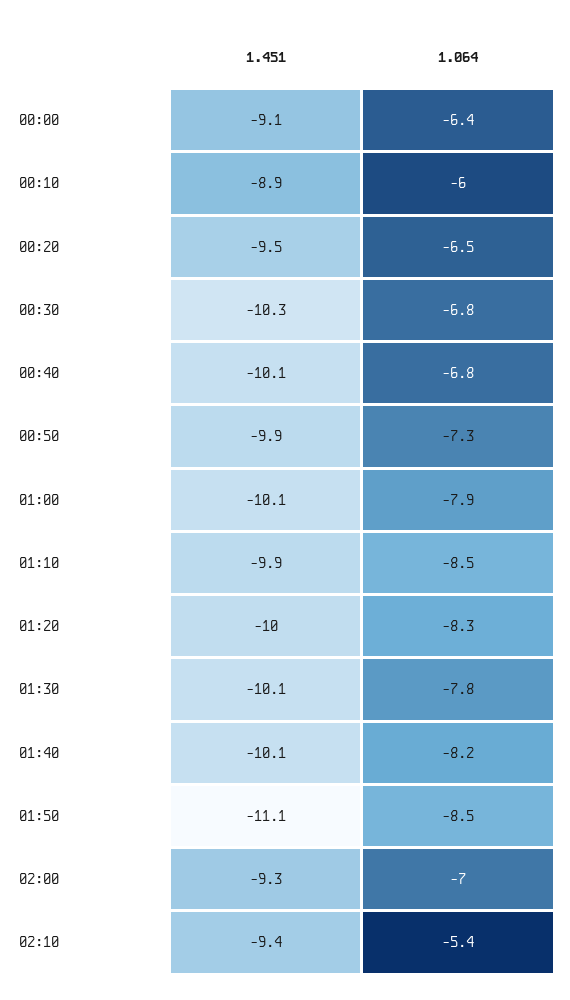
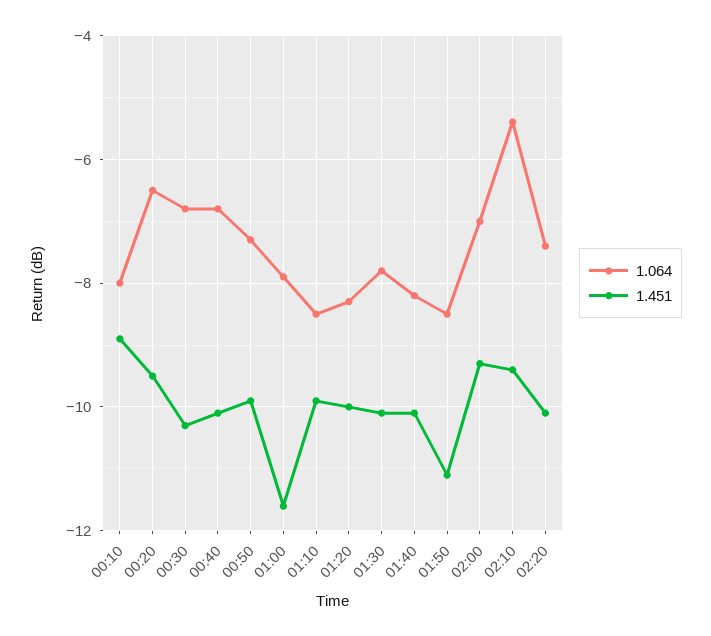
1.451, 00:00: -9.1 -> none
1.064, 00:00: -6.4 -> none
1.064, 00:10: -6 -> -8
1.451, 01:00: -10.1 -> -11.5
1.064, 02:20: none -> -7.5
1.451, 02:20: none -> -10

